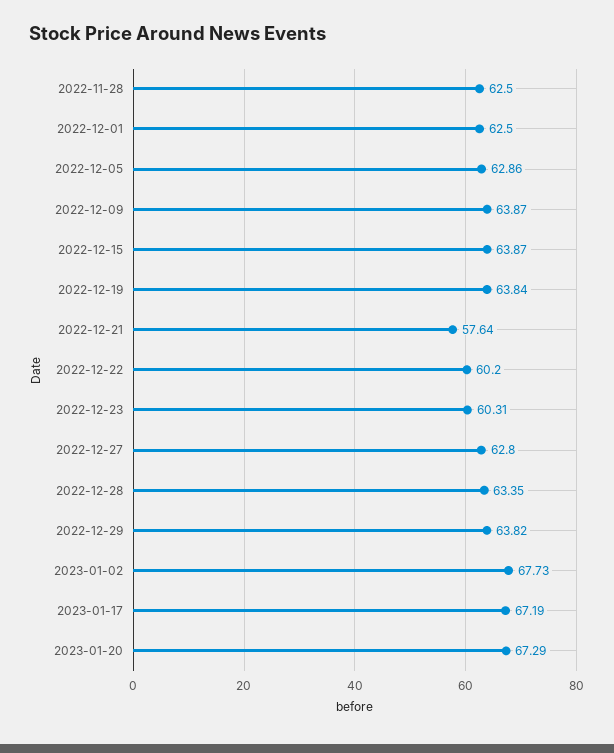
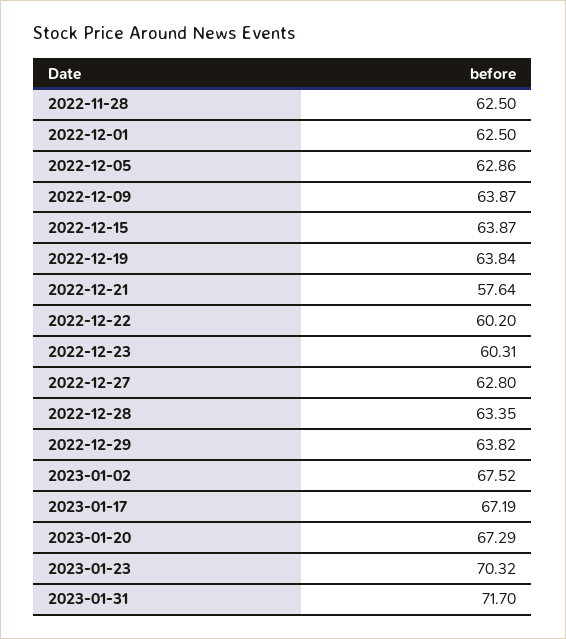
2023-01-02: 67.73 -> 67.52
2023-01-23: none -> 70.32
2023-01-31: none -> 71.7

